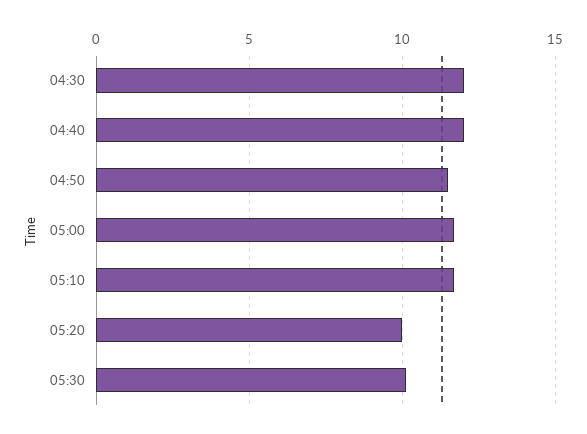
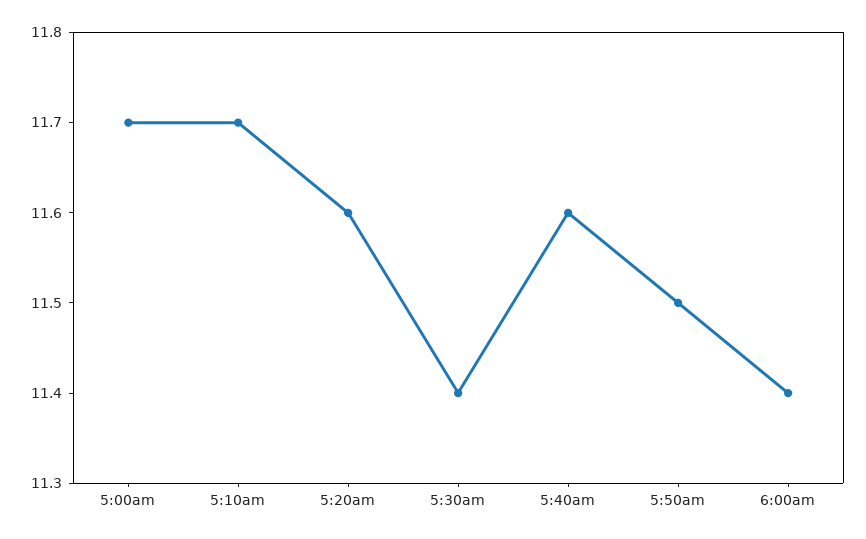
04:30: 12 -> none
04:40: 12 -> none
04:50: 11.5 -> none
05:20: 10 -> 11.6
05:30: 10 -> 11.4
5:40am: none -> 11.6
5:50am: none -> 11.5
6:00am: none -> 11.4

